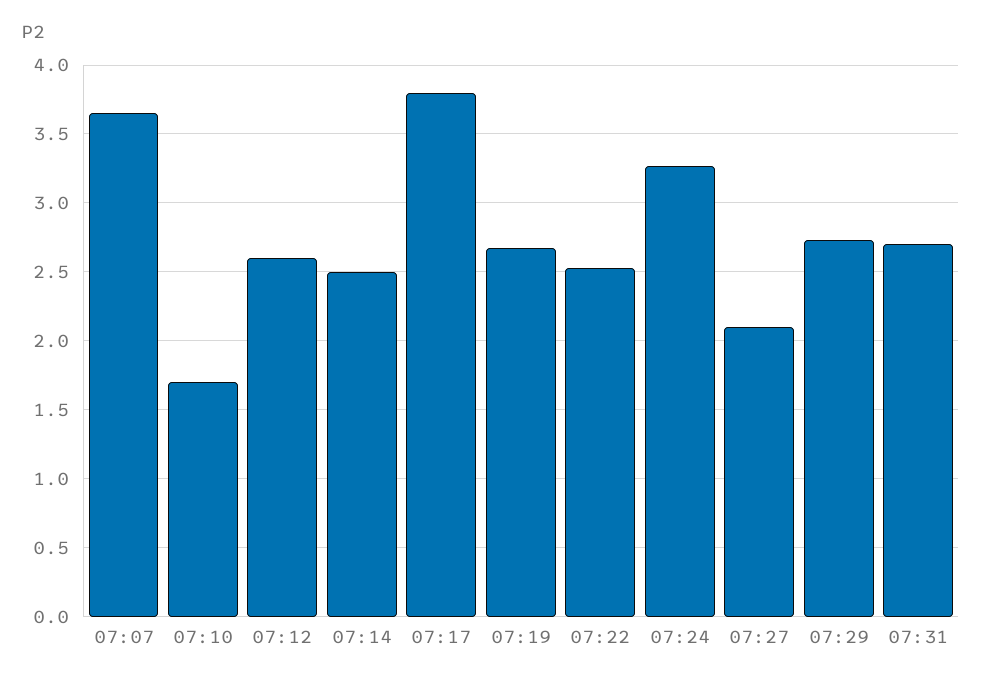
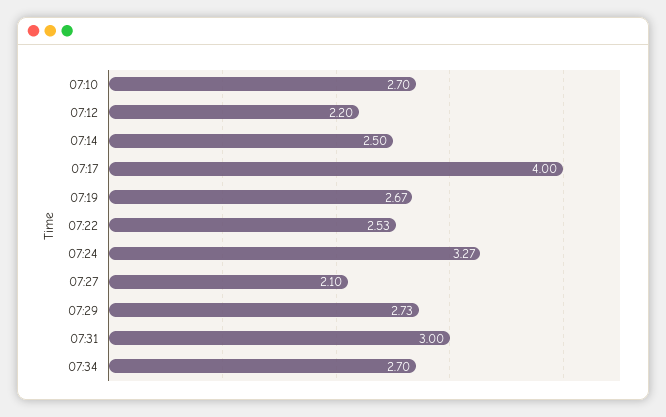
07:07: 3.65 -> none
07:10: 1.7 -> 2.7
07:12: 2.6 -> 2.2
07:17: 3.8 -> 4
07:31: 2.7 -> 3
07:34: none -> 2.7

